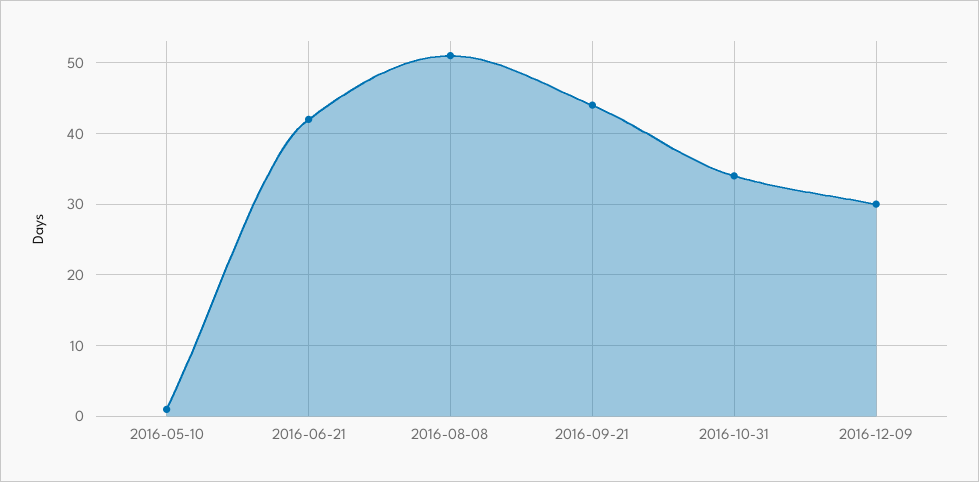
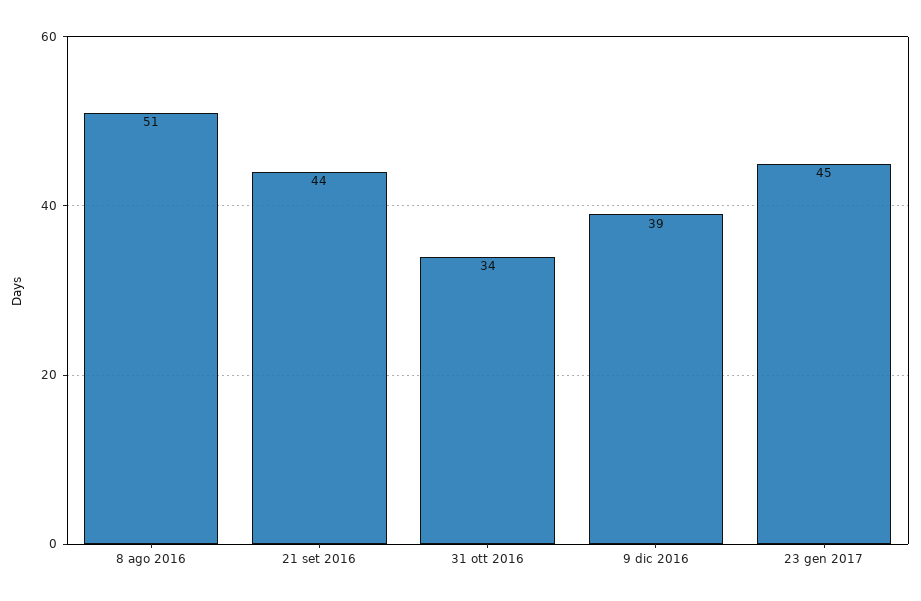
2016-05-10: 1 -> none
2016-06-21: 42 -> none
2016-12-09: 30 -> 39
23 gen 2017: none -> 45

